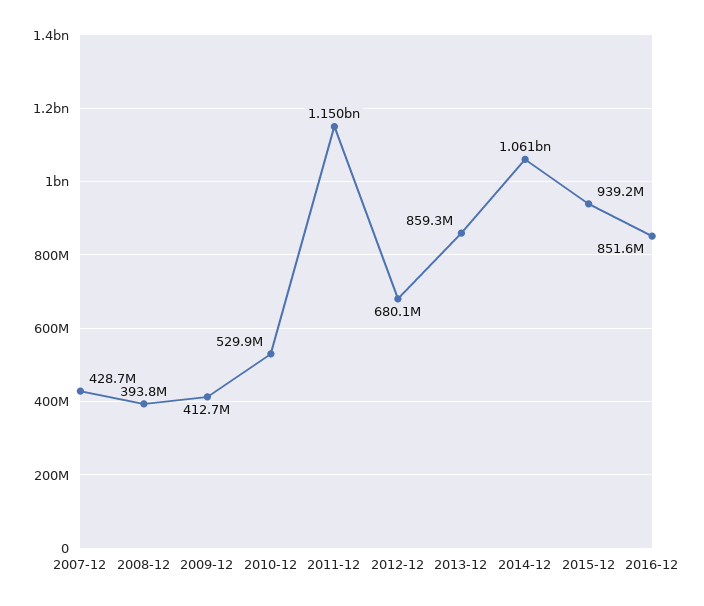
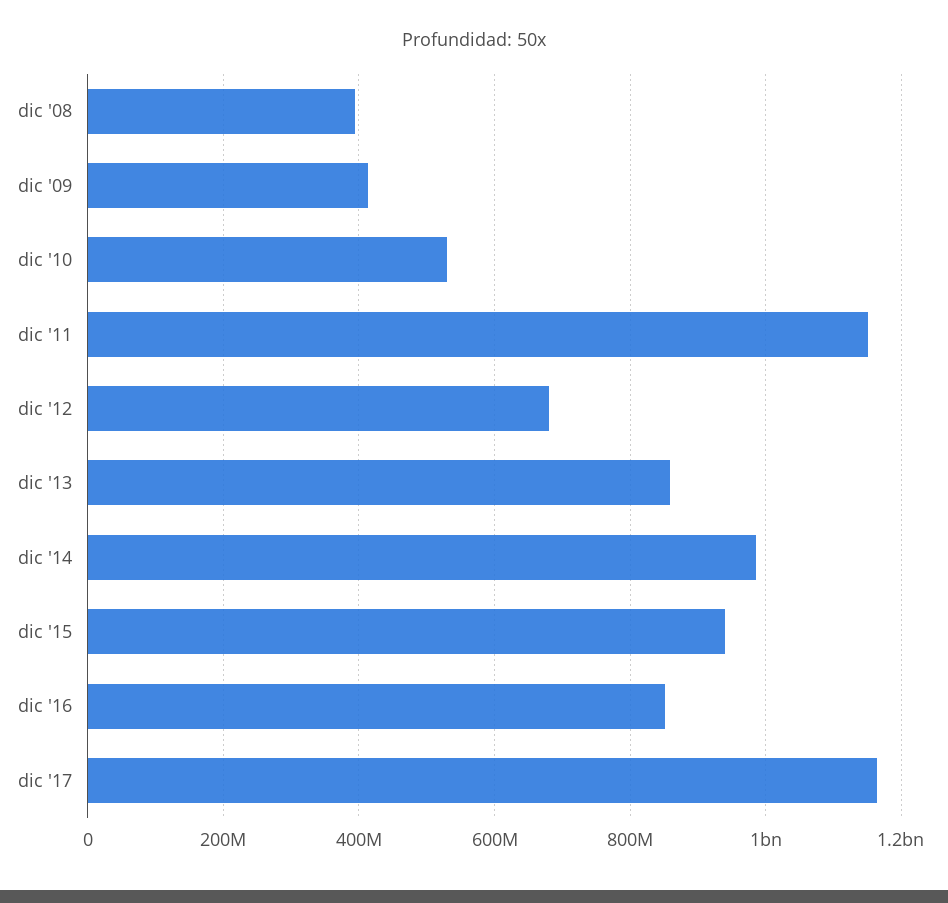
2007-12: 428700000 -> none
2014-12: 1061000000 -> 980000000
dic '17: none -> 1160000000

